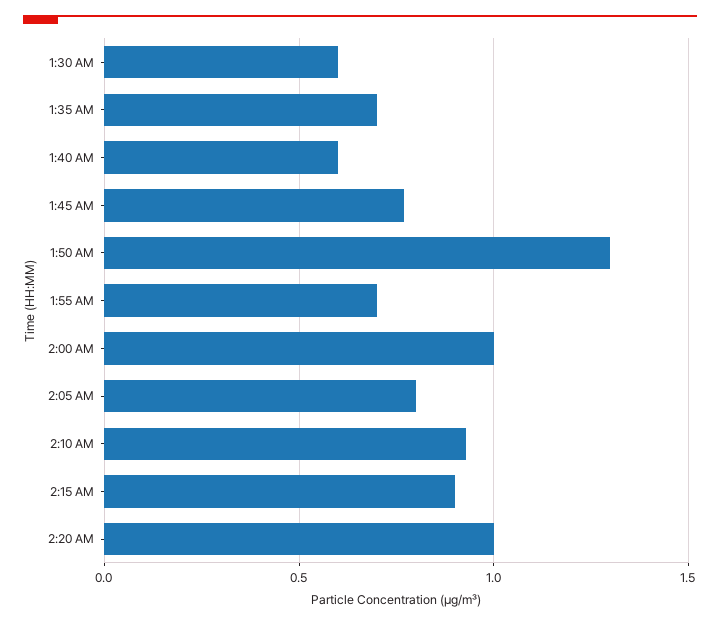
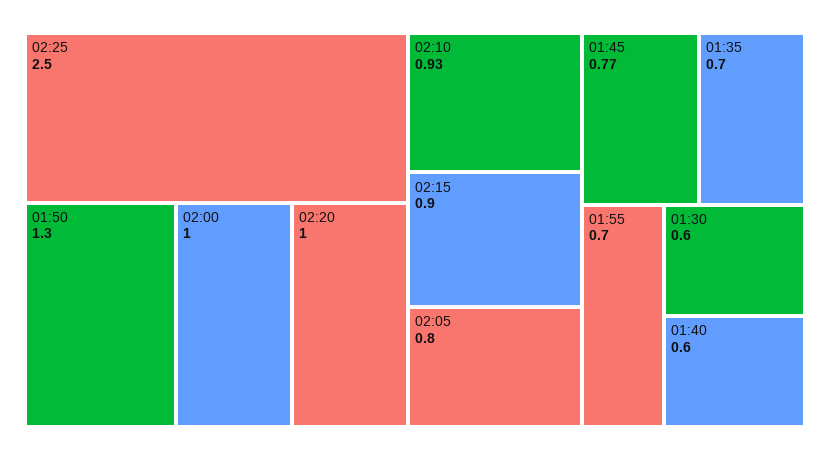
02:25: none -> 2.5

